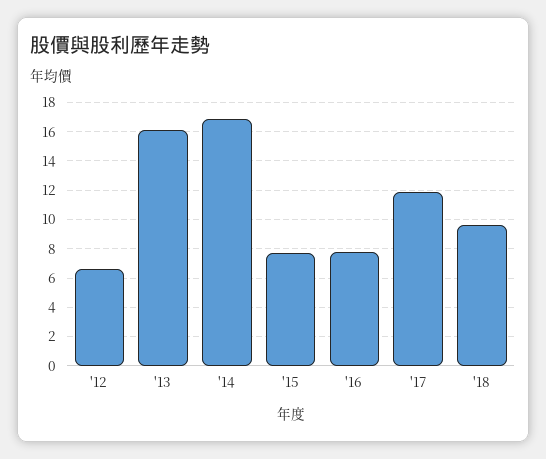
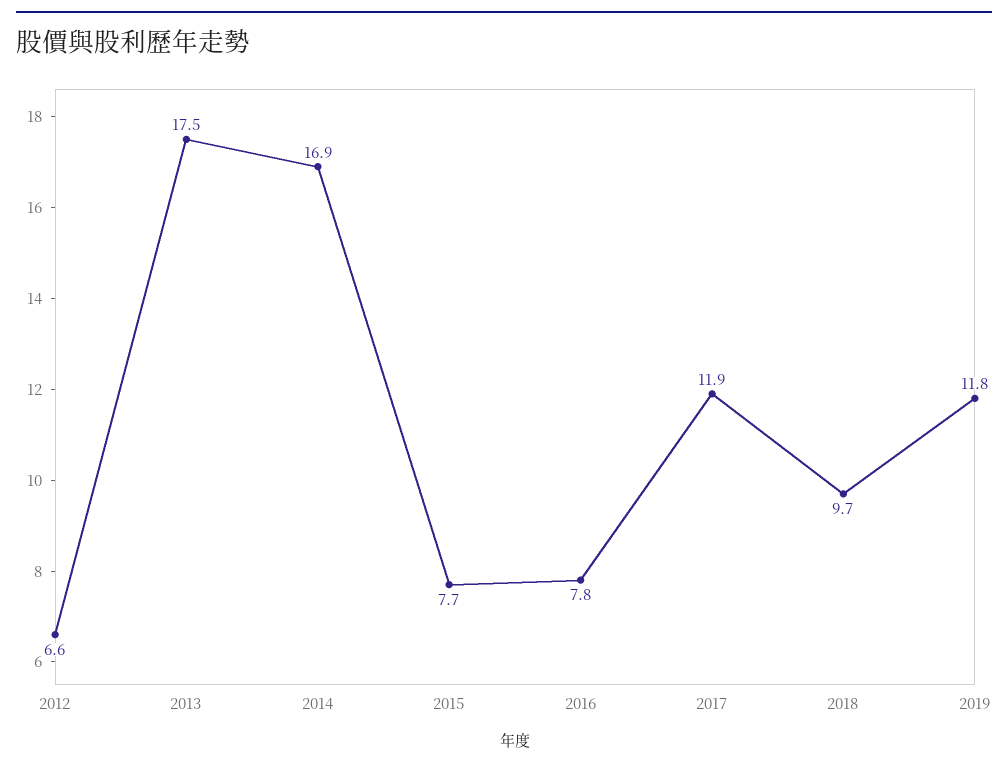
'13: 16 -> 17.5
2019: none -> 11.8

